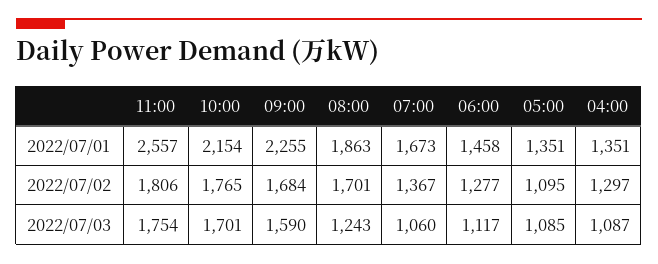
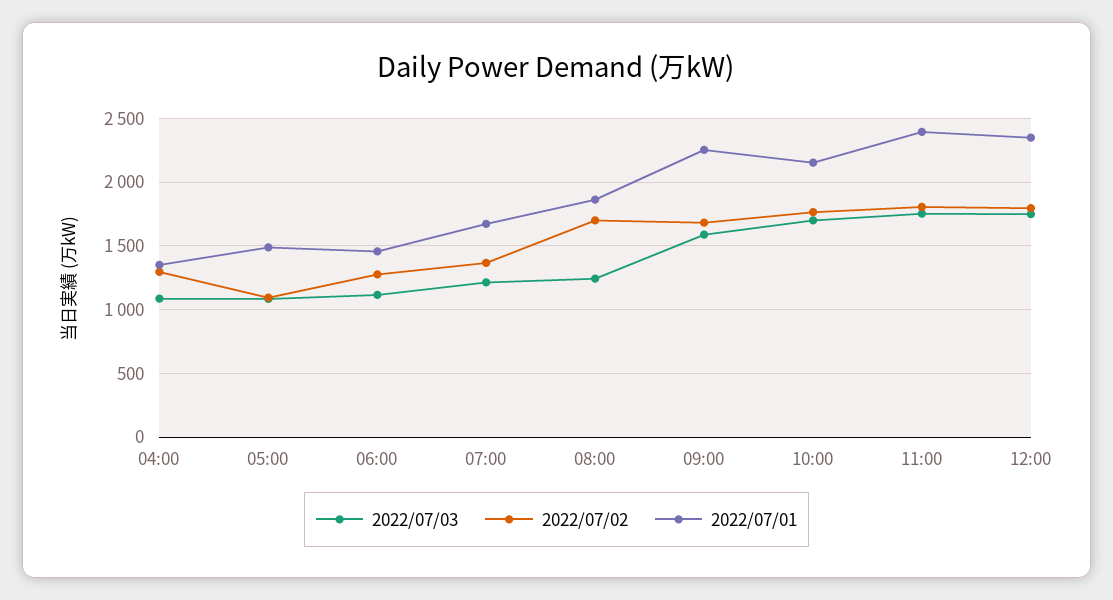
2022/07/01, 11:00: 2557 -> 2400
2022/07/01, 05:00: 1351 -> 1500
2022/07/03, 07:00: 1060 -> 1200
2022/07/03, 12:00: none -> 1750
2022/07/02, 12:00: none -> 1800
2022/07/01, 12:00: none -> 2350

